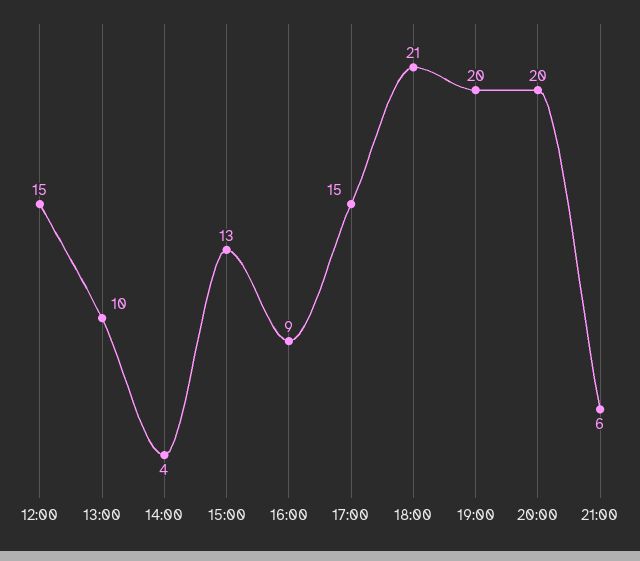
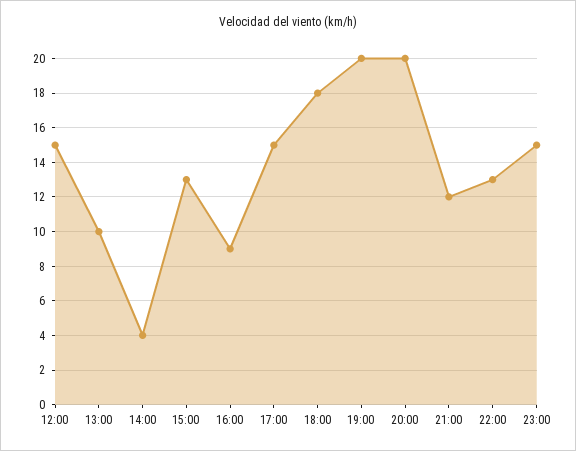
18:00: 21 -> 18
21:00: 6 -> 12
22:00: none -> 13
23:00: none -> 15

